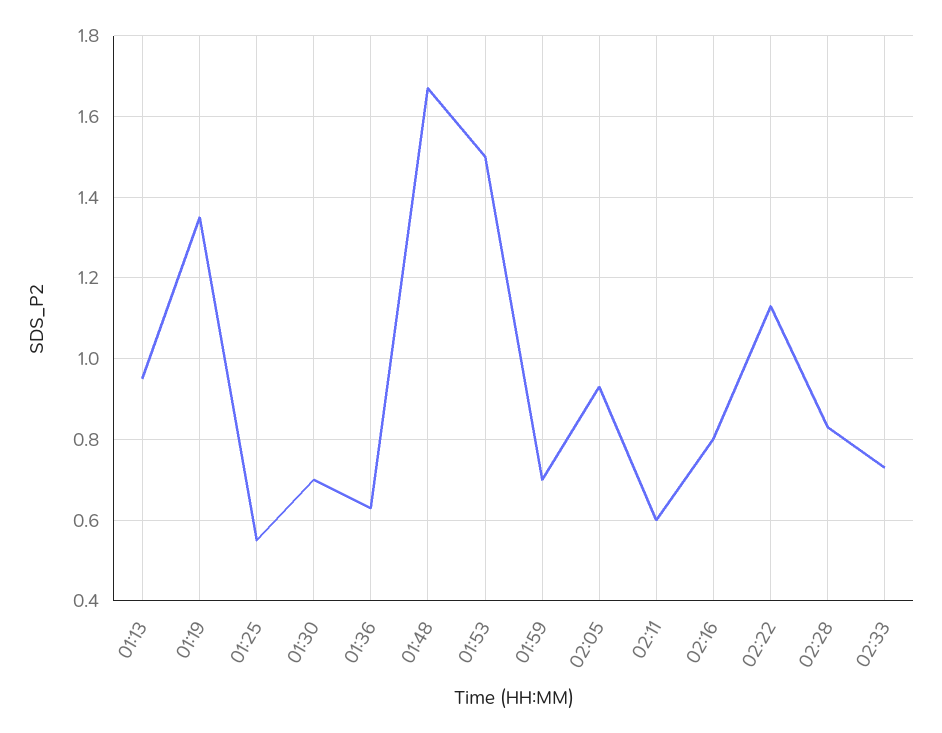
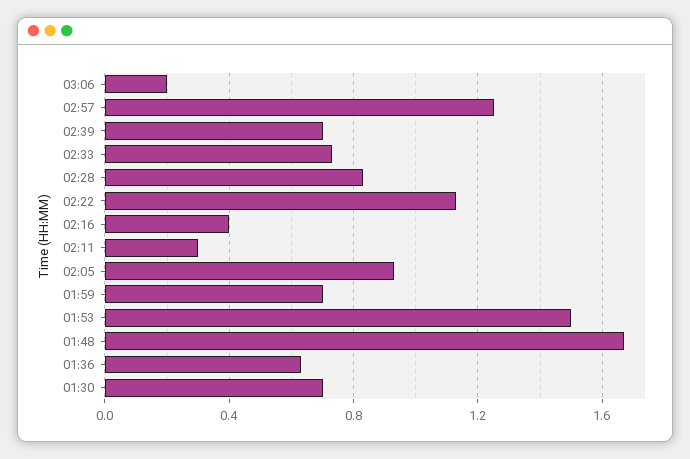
01:13: 0.95 -> none
01:19: 1.35 -> none
01:25: 0.55 -> none
02:11: 0.6 -> 0.3
02:16: 0.8 -> 0.4
03:06: none -> 0.2
02:57: none -> 1.25
02:39: none -> 0.7

